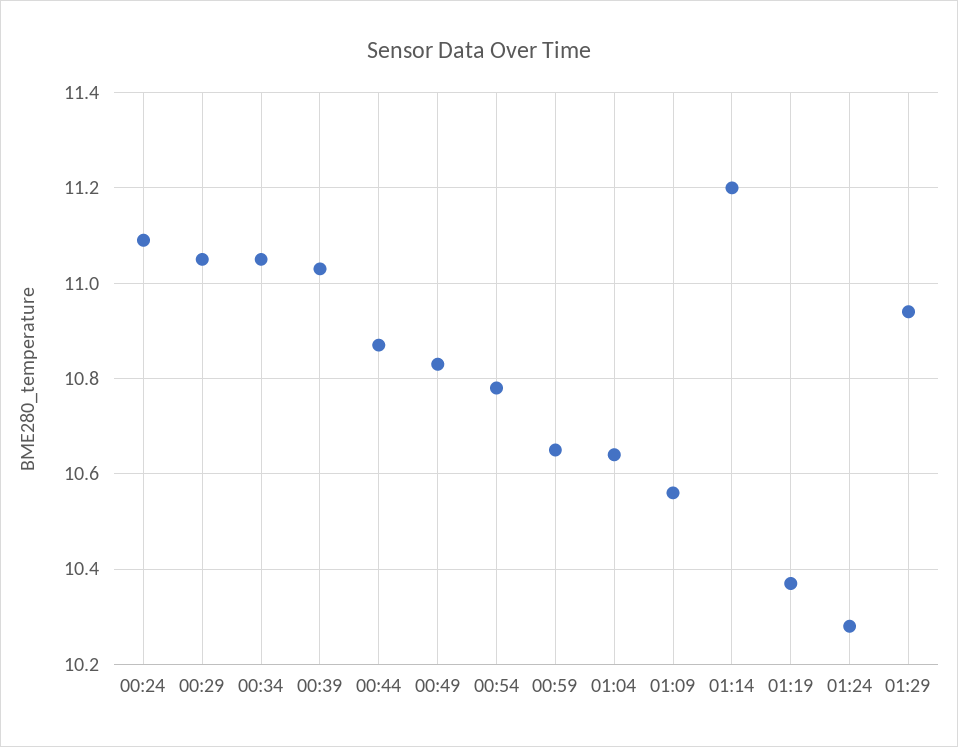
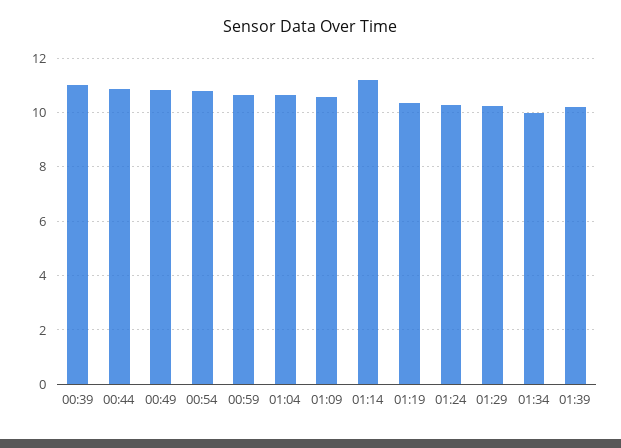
00:24: 11.1 -> none
00:29: 11.05 -> none
00:34: 11.05 -> none
01:29: 10.95 -> 10.25
01:34: none -> 10
01:39: none -> 10.25

